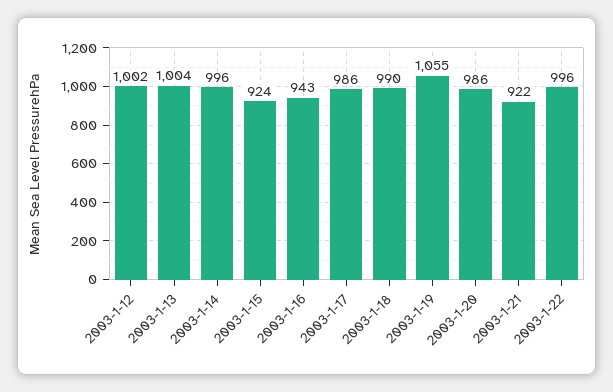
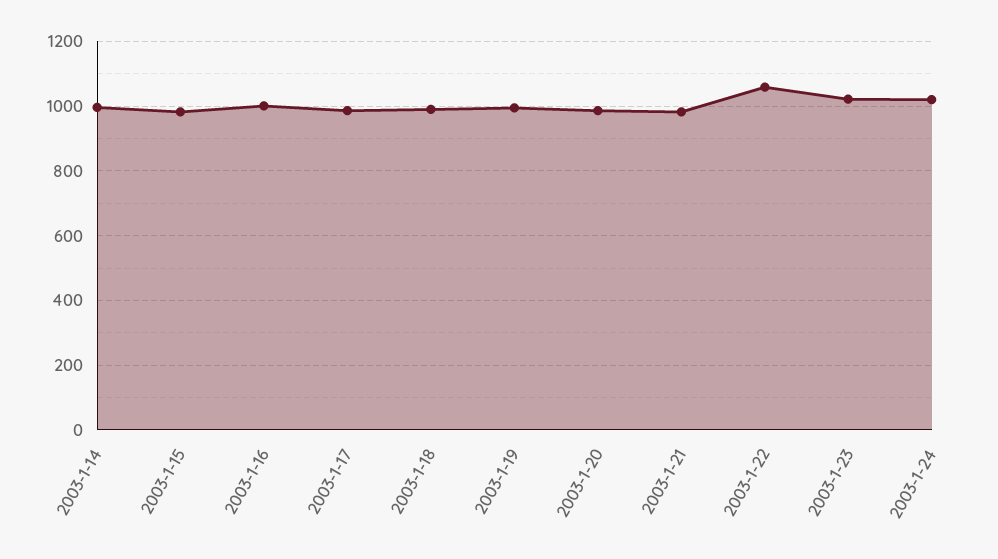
2003-1-12: 1002 -> none
2003-1-13: 1004 -> none
2003-1-15: 924 -> 980
2003-1-16: 943 -> 1000
2003-1-19: 1055 -> 1000
2003-1-21: 922 -> 980
2003-1-22: 996 -> 1060
2003-1-23: none -> 1020
2003-1-24: none -> 1020

